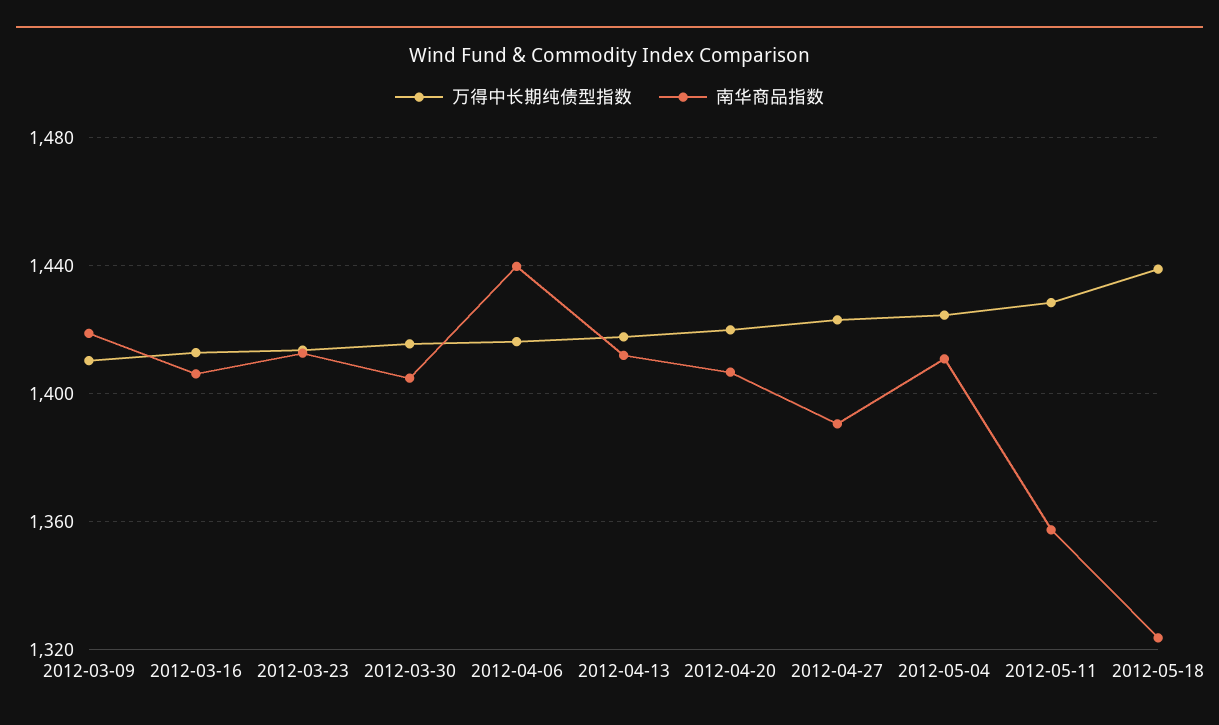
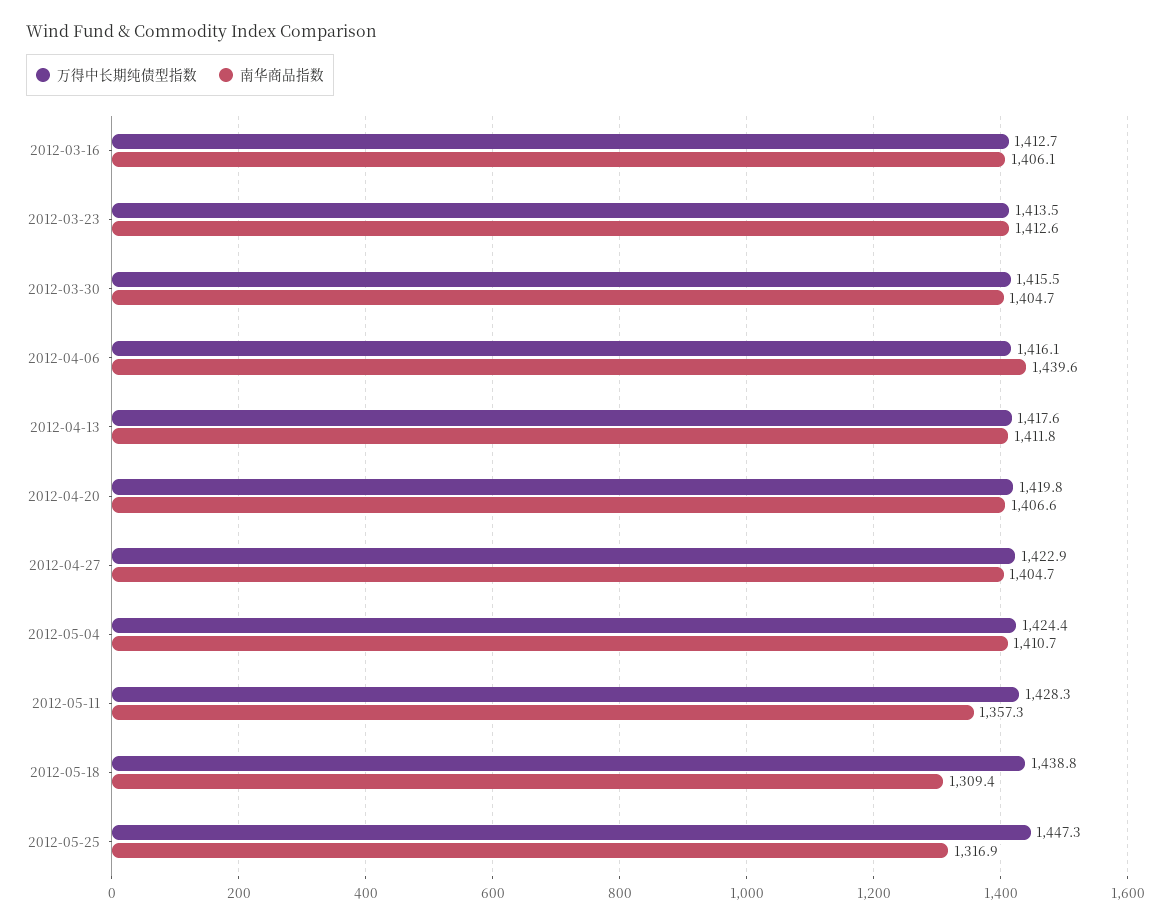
万得中长期纯债型指数, 2012-03-09: 1410 -> none
南华商品指数, 2012-03-09: 1420 -> none
南华商品指数, 2012-04-27: 1390 -> 1404.7
南华商品指数, 2012-05-18: 1325 -> 1309.4
万得中长期纯债型指数, 2012-05-25: none -> 1447.3
南华商品指数, 2012-05-25: none -> 1316.9

